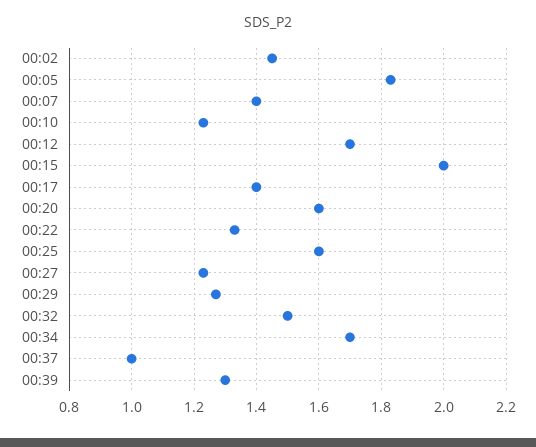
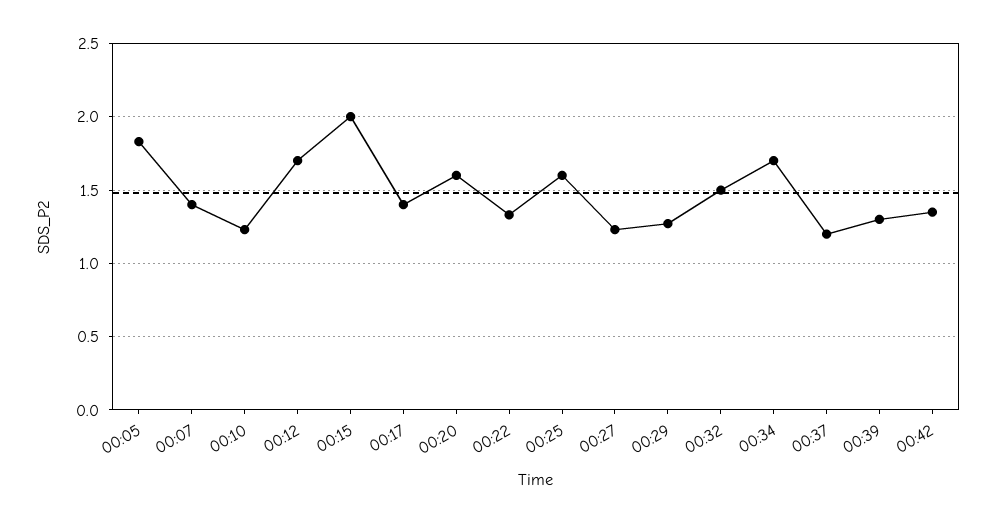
00:02: 1.45 -> none
00:37: 1 -> 1.2
00:42: none -> 1.35

